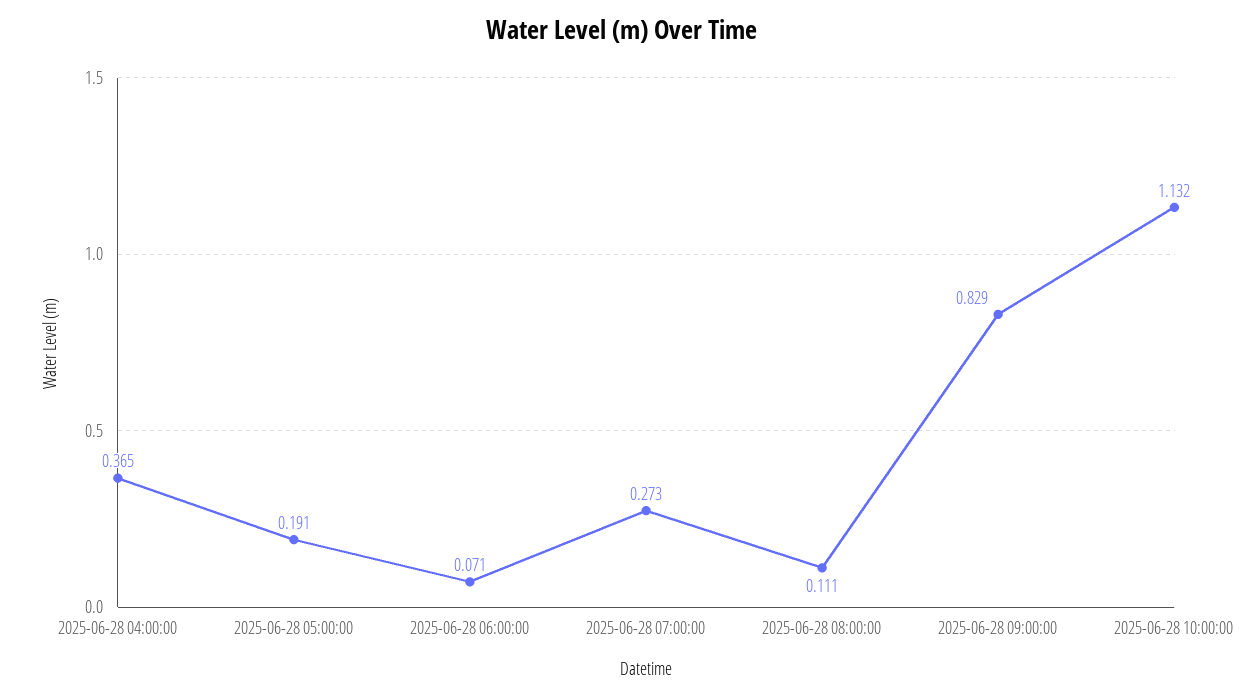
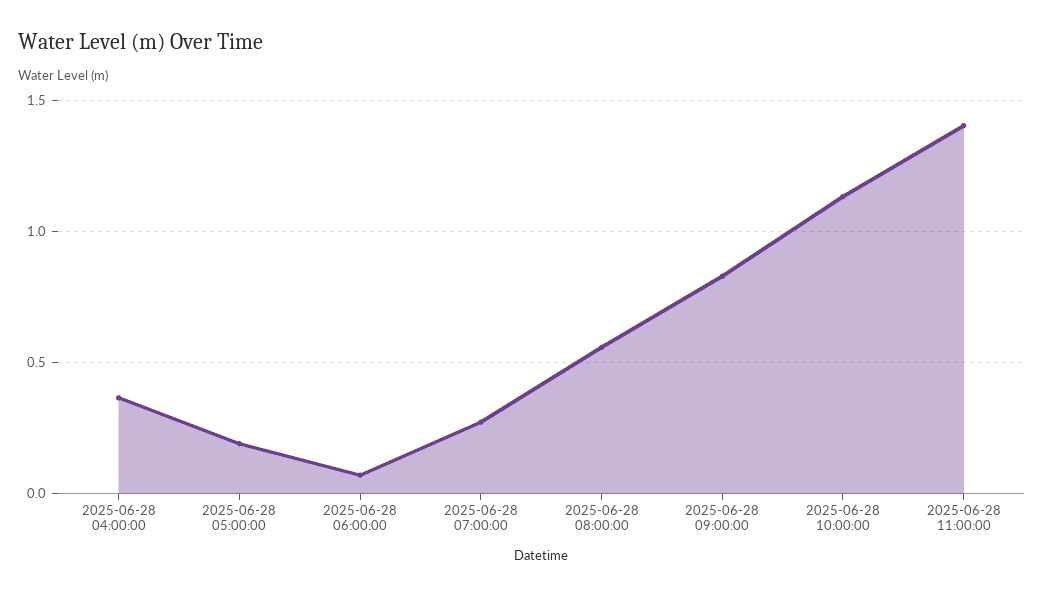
2025-06-28 08:00:00: 0.111 -> 0.55
2025-06-28 11:00:00: none -> 1.4

